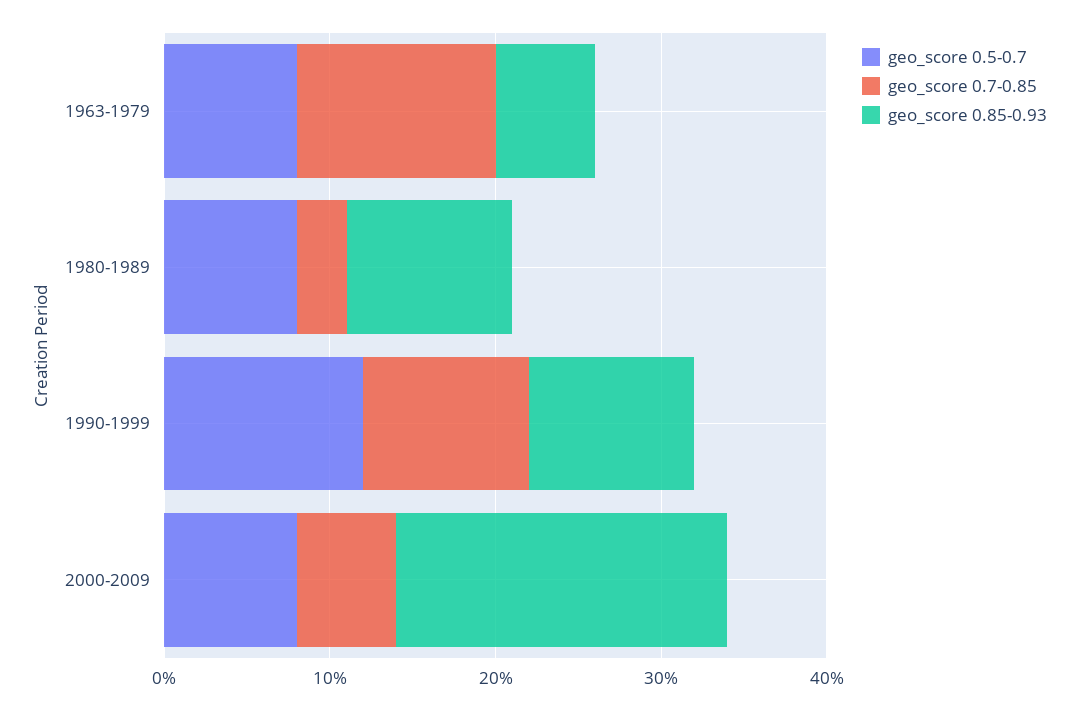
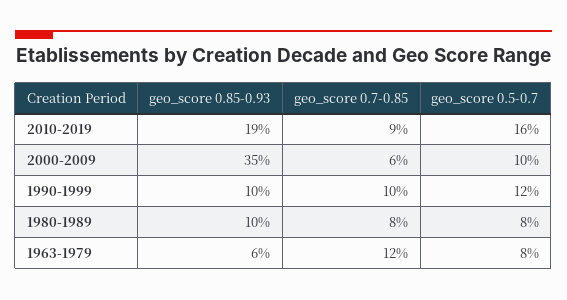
geo_score 0.7-0.85, 1980-1989: 3 -> 8
geo_score 0.5-0.7, 2000-2009: 8 -> 10
geo_score 0.85-0.93, 2000-2009: 20 -> 35
geo_score 0.85-0.93, 2010-2019: none -> 19
geo_score 0.7-0.85, 2010-2019: none -> 9
geo_score 0.5-0.7, 2010-2019: none -> 16

